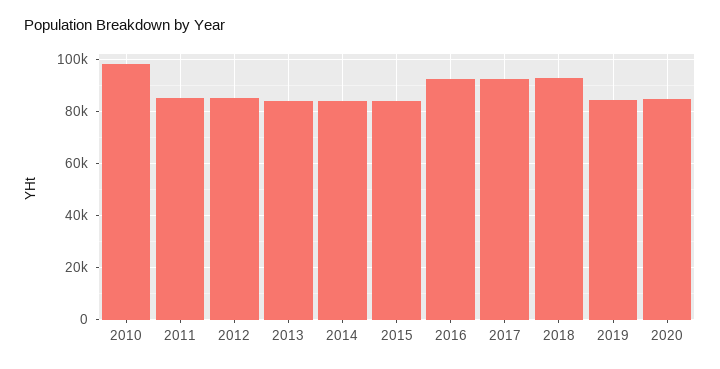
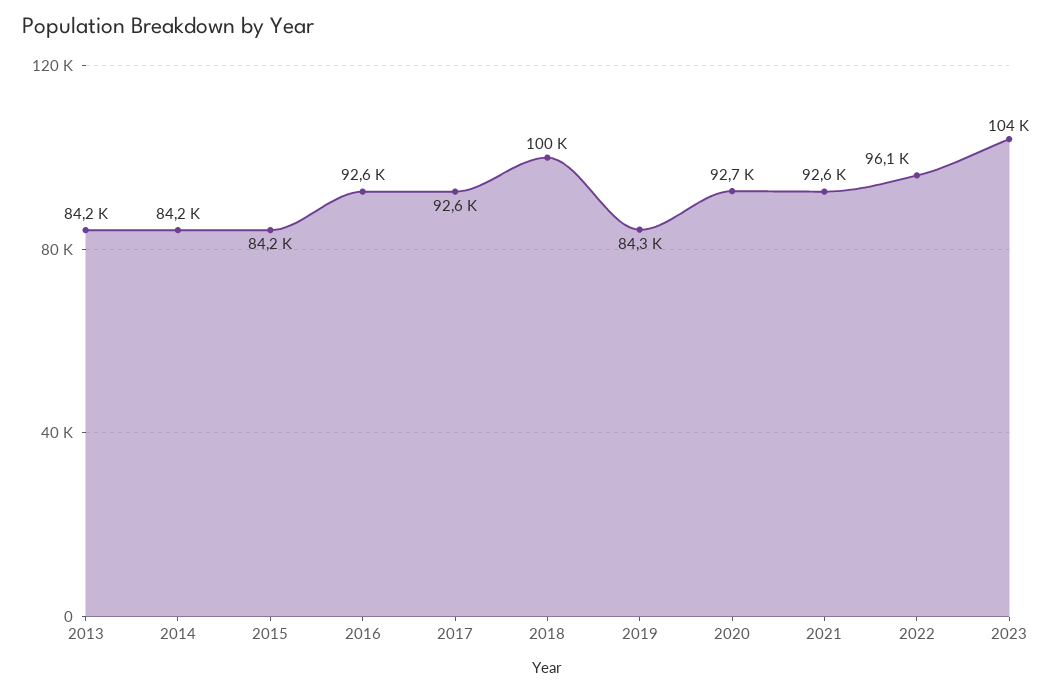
2010: 97500 -> none
2011: 85000 -> none
2012: 85000 -> none
2018: 92500 -> 100000
2020: 85000 -> 92700
2021: none -> 92600
2022: none -> 96100
2023: none -> 104000

